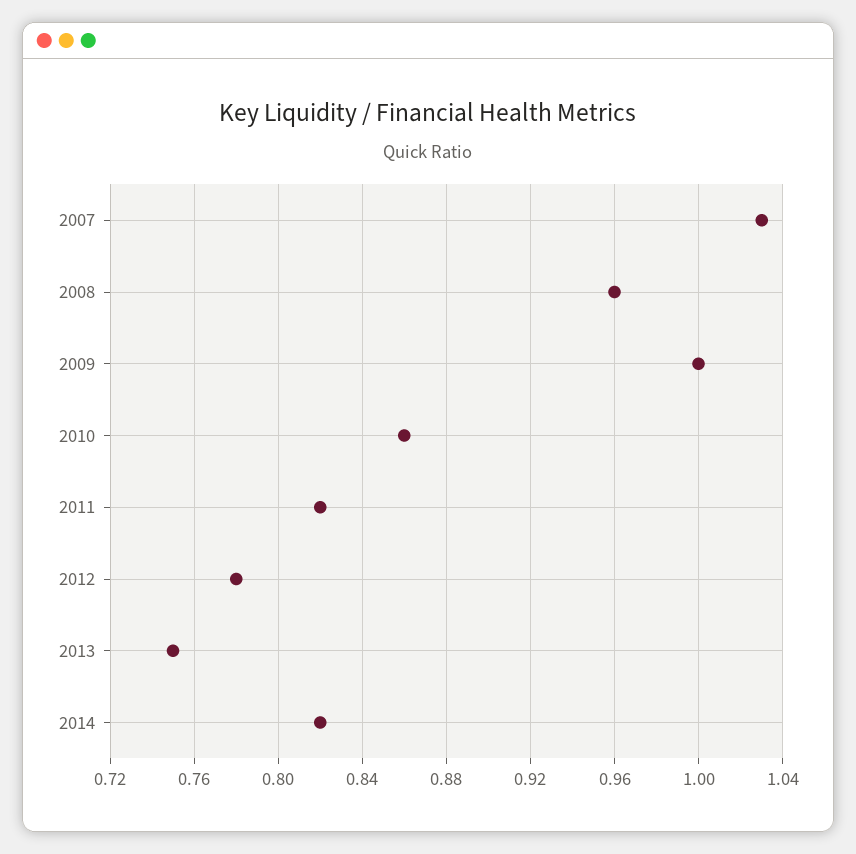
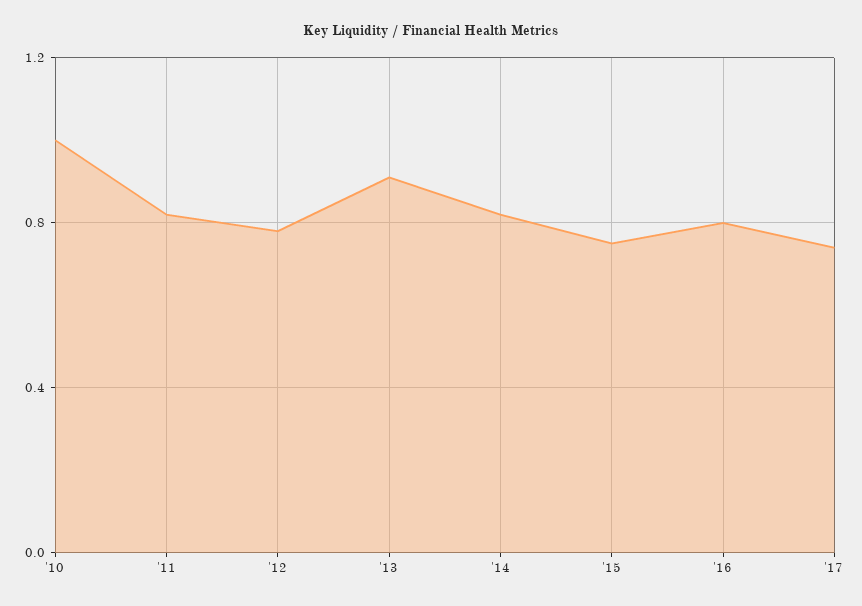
2007: 1.03 -> none
2008: 0.96 -> none
2009: 1 -> none
2010: 0.86 -> 1
2013: 0.75 -> 0.9
'15: none -> 0.75
'16: none -> 0.8
'17: none -> 0.75

